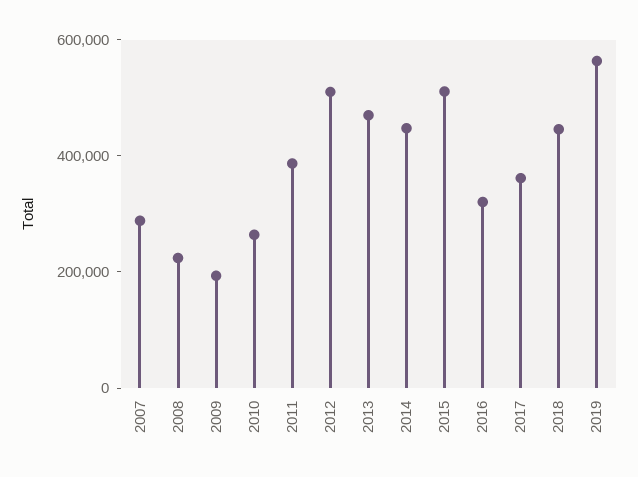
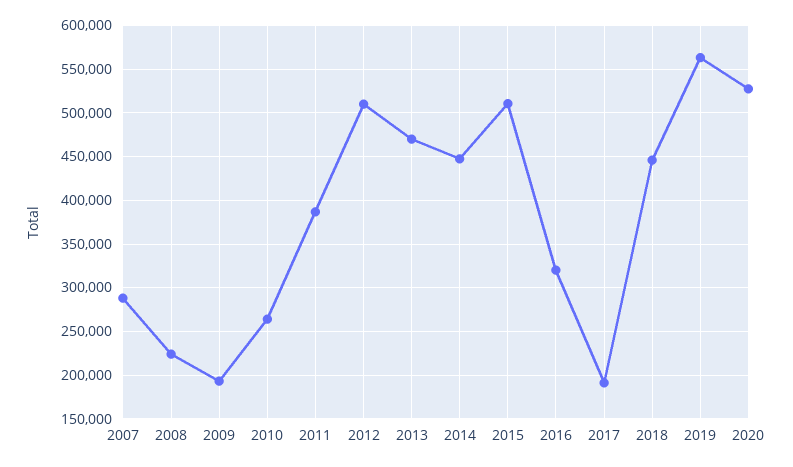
2017: 350000 -> 190000
2020: none -> 530000

